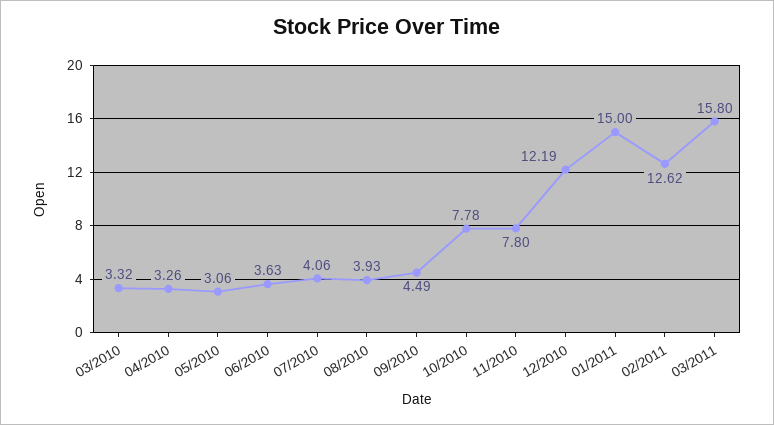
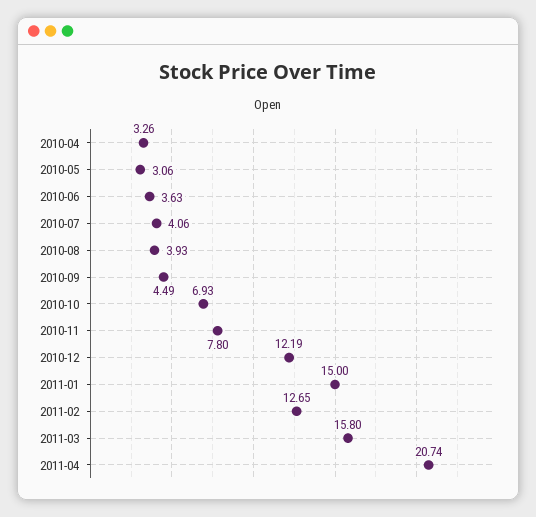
03/2010: 3.32 -> none
10/2010: 7.78 -> 6.93
02/2011: 12.62 -> 12.65
2011-04: none -> 20.74

